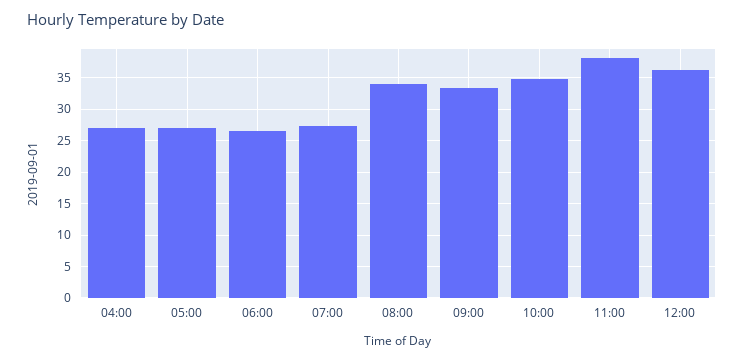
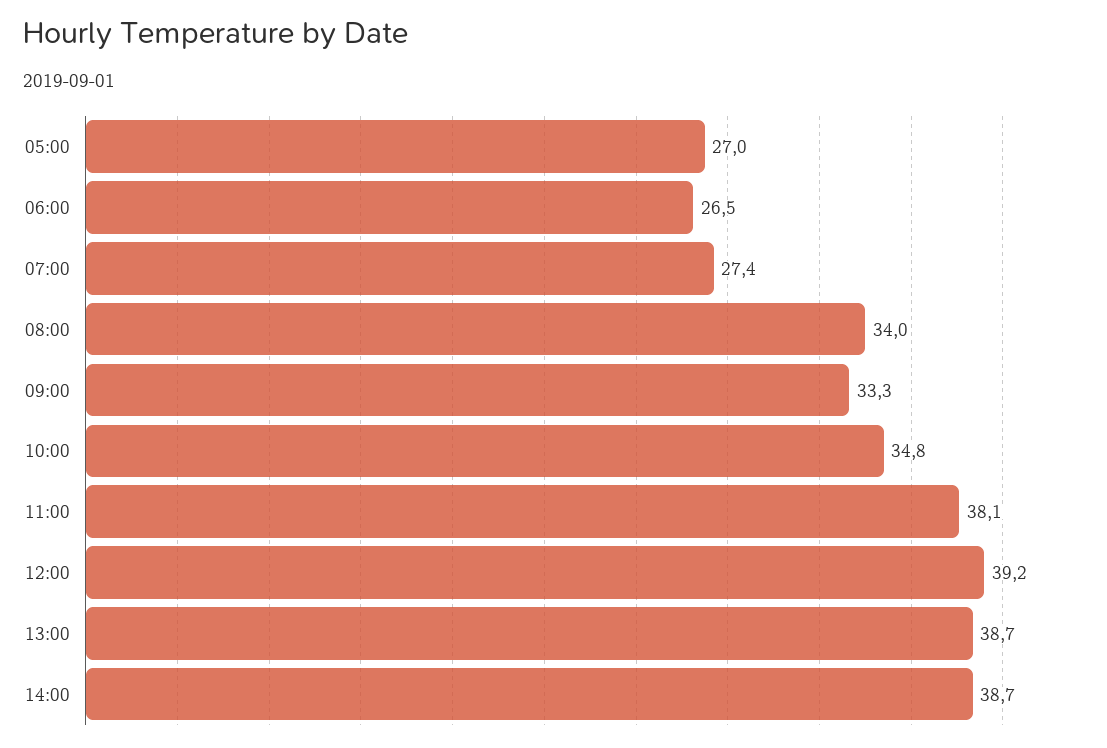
04:00: 27 -> none
12:00: 36 -> 39.2
13:00: none -> 38.7
14:00: none -> 38.7

